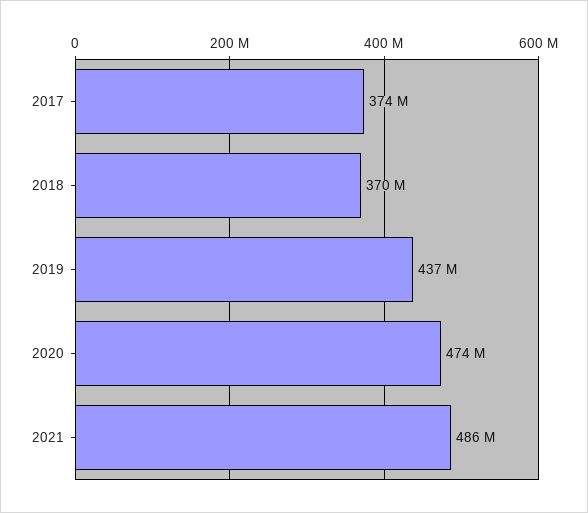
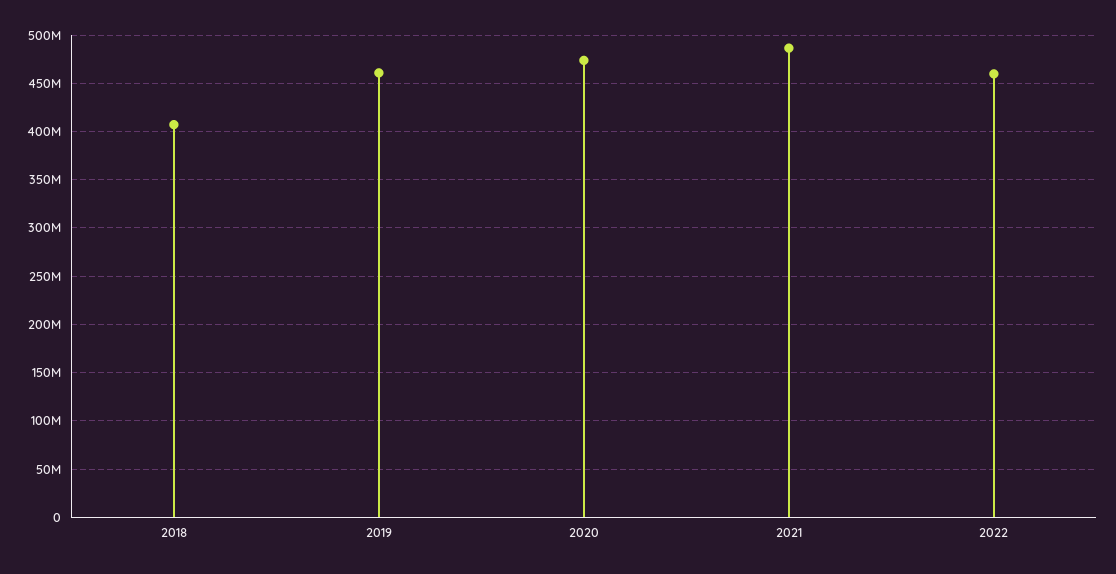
2017: 374000000 -> none
2018: 370000000 -> 410000000
2019: 437000000 -> 460000000
2022: none -> 460000000

